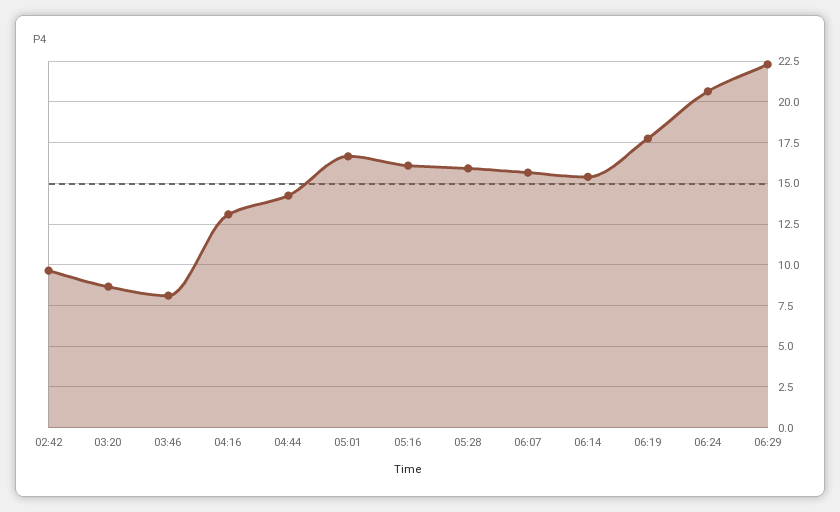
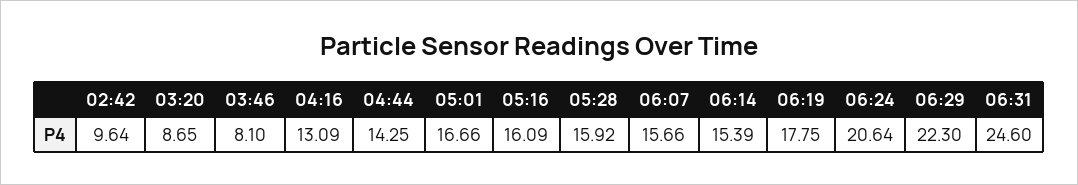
06:31: none -> 24.6

